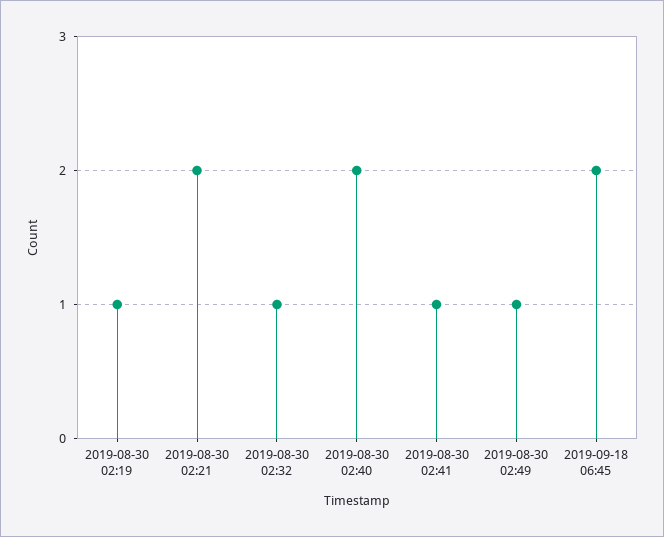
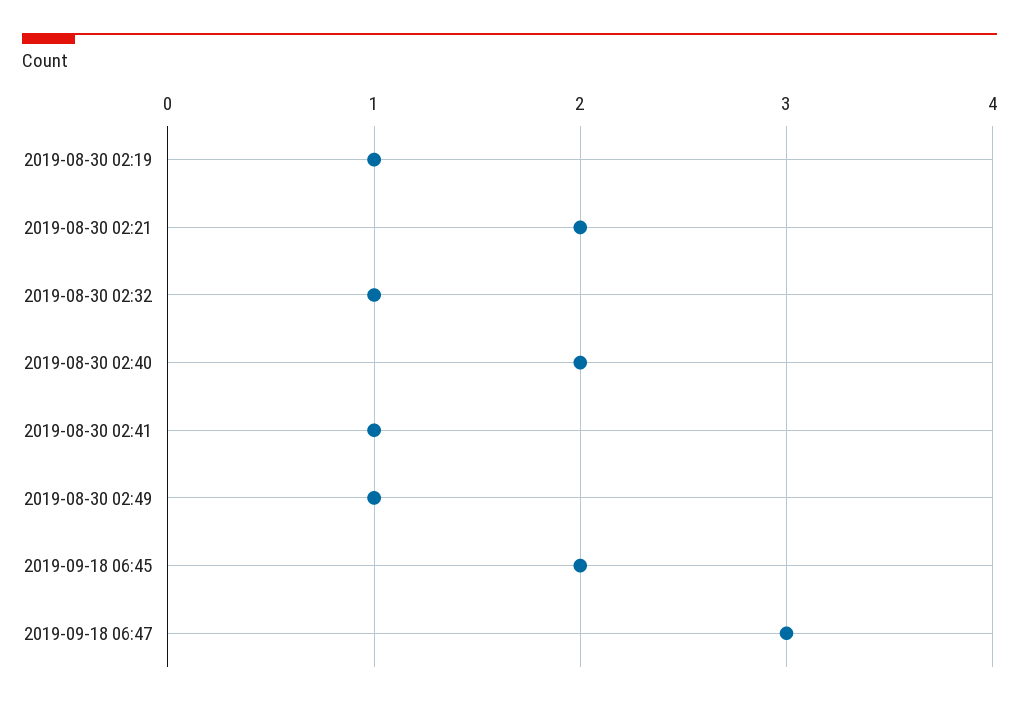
2019-09-18 06:47: none -> 3

